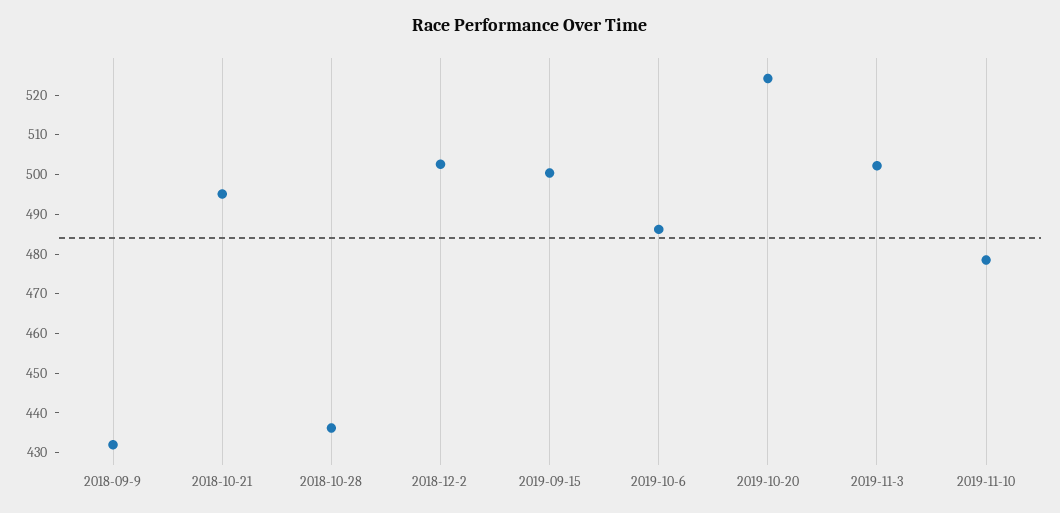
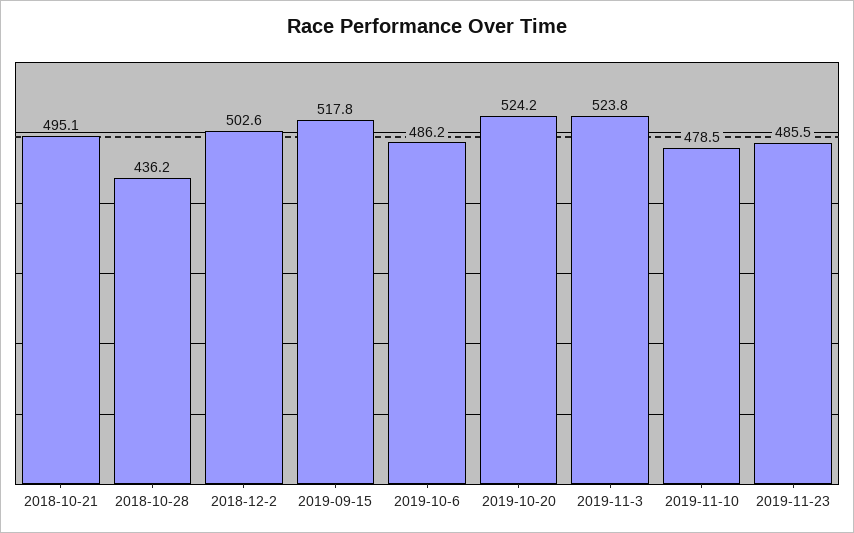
2018-09-9: 432.5 -> none
2019-09-15: 500 -> 517.8
2019-11-3: 502.5 -> 523.8
2019-11-23: none -> 485.5

